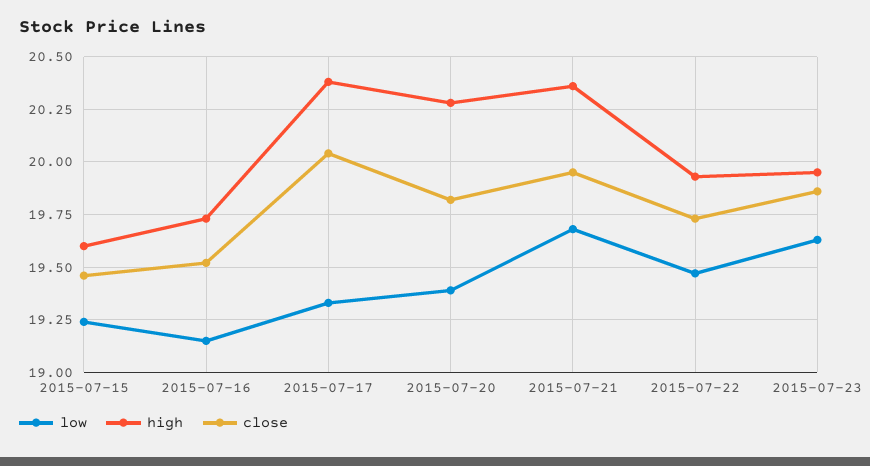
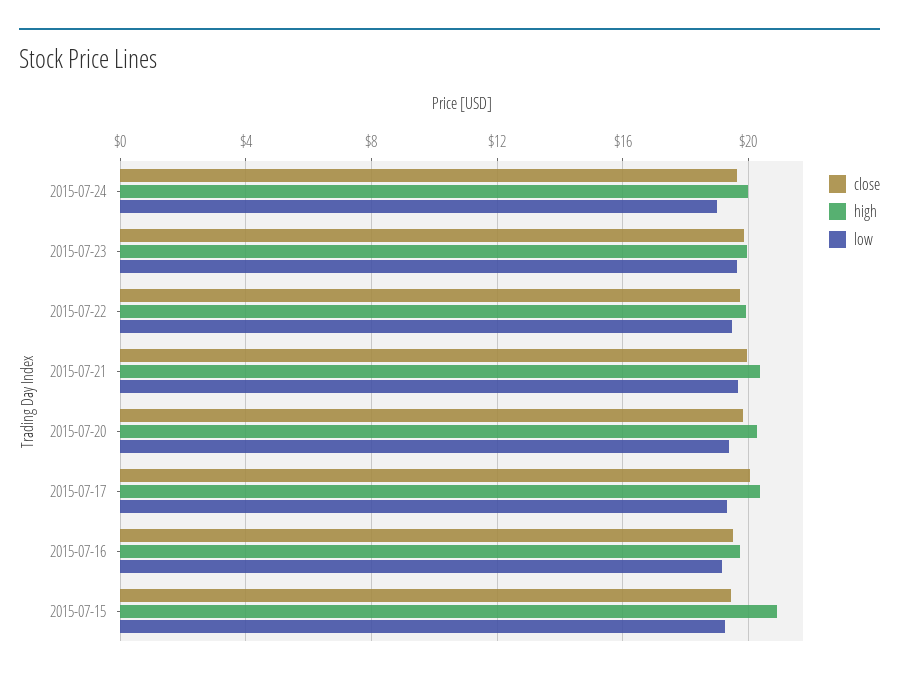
high, 2015-07-15: 19.6 -> 21
close, 2015-07-24: none -> 19.5
high, 2015-07-24: none -> 20
low, 2015-07-24: none -> 19

